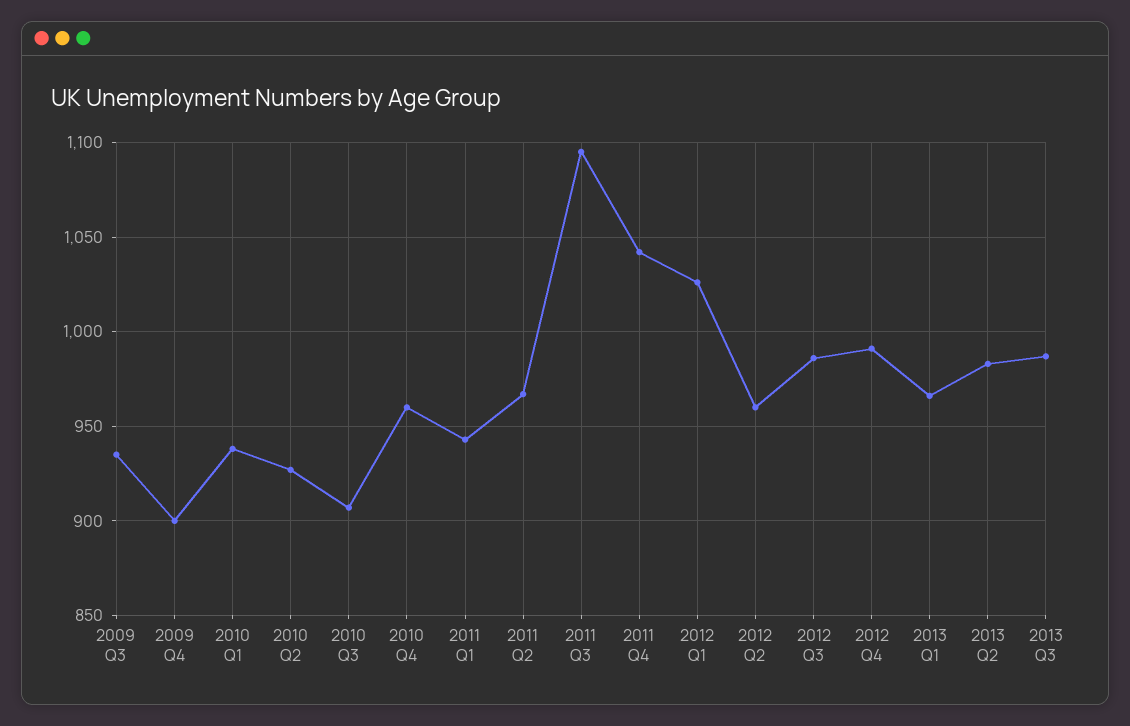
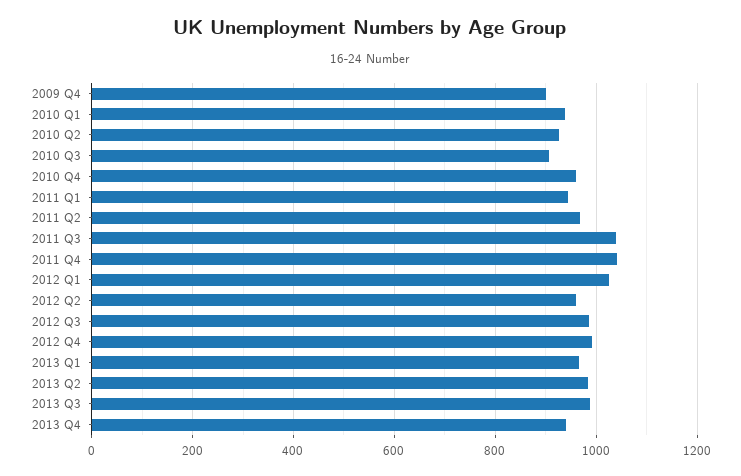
2009 Q3: 935 -> none
2011 Q3: 1095 -> 1040
2013 Q4: none -> 940

